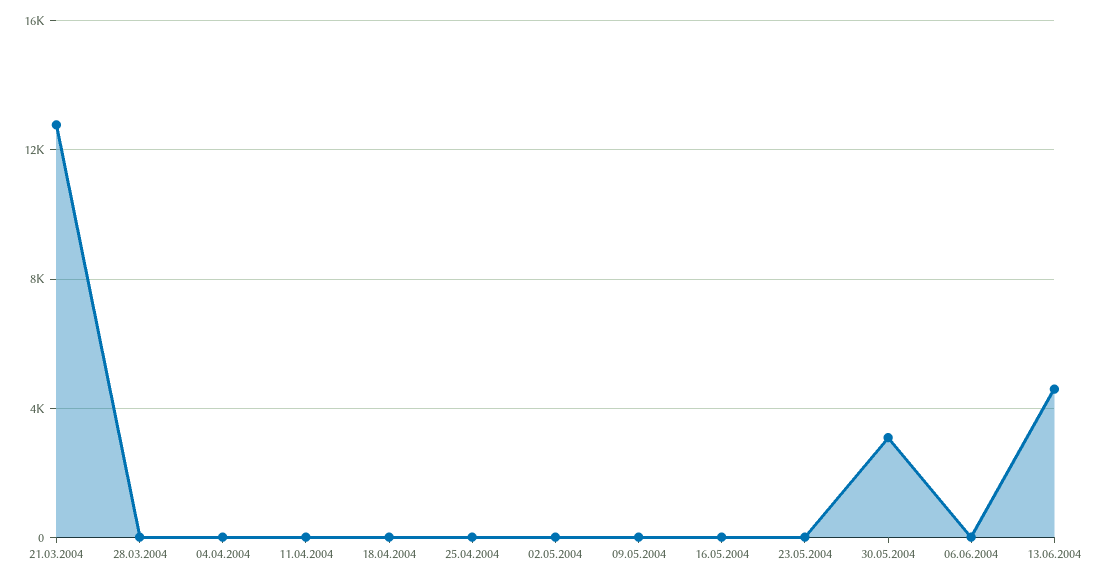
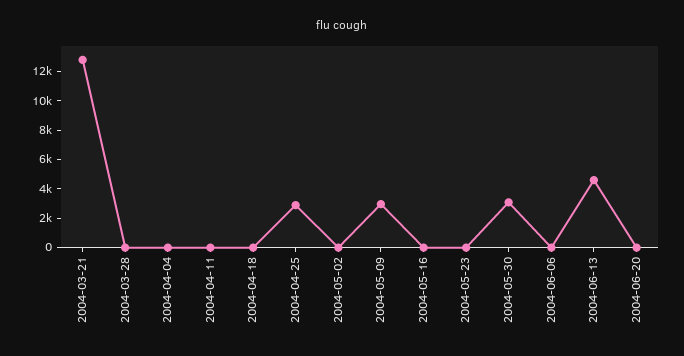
25.04.2004: 0 -> 3000
09.05.2004: 0 -> 3000
2004-06-20: none -> 0

